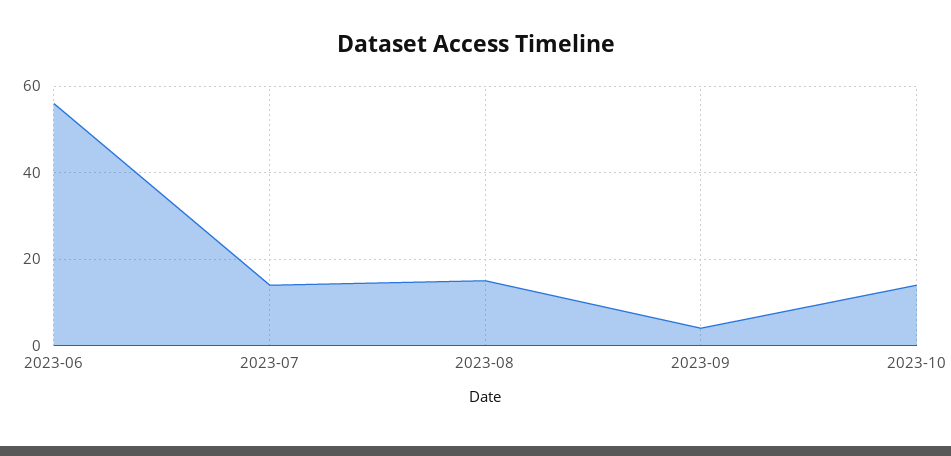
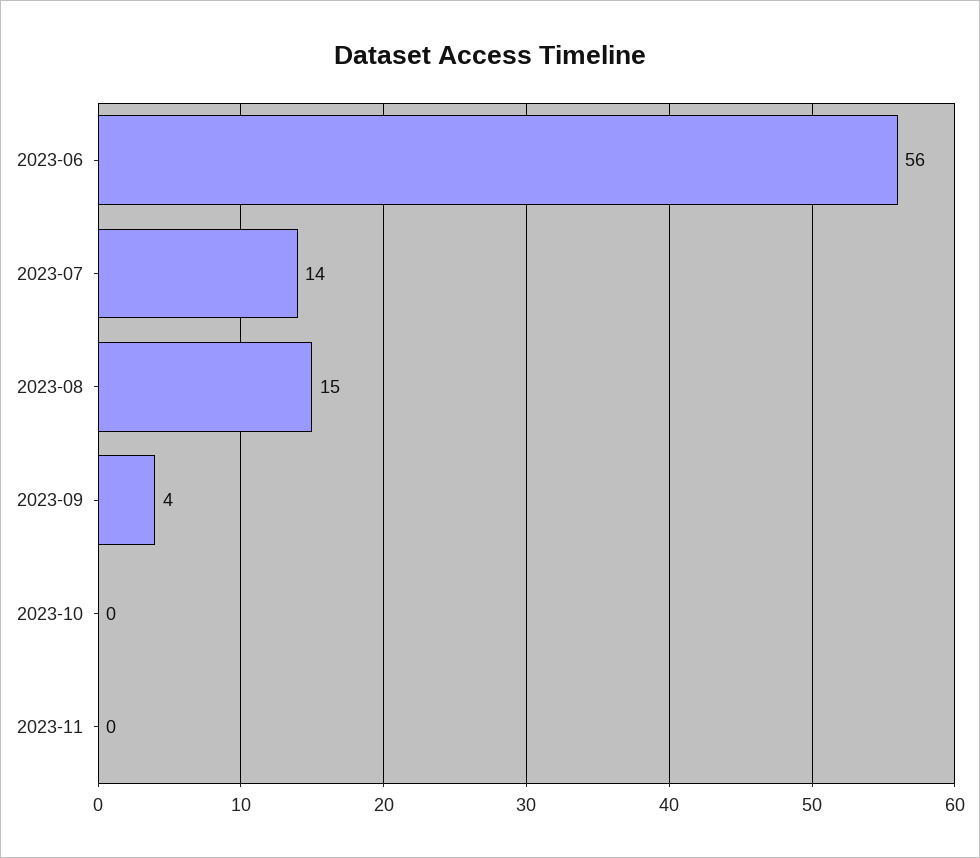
2023-10: 15 -> 0
2023-11: none -> 0

